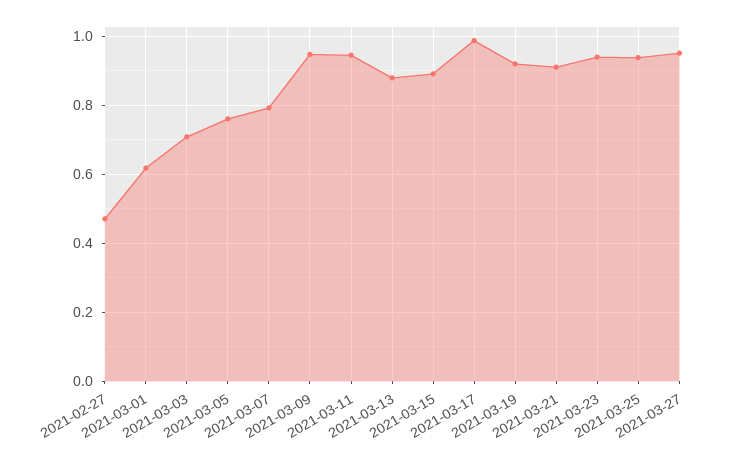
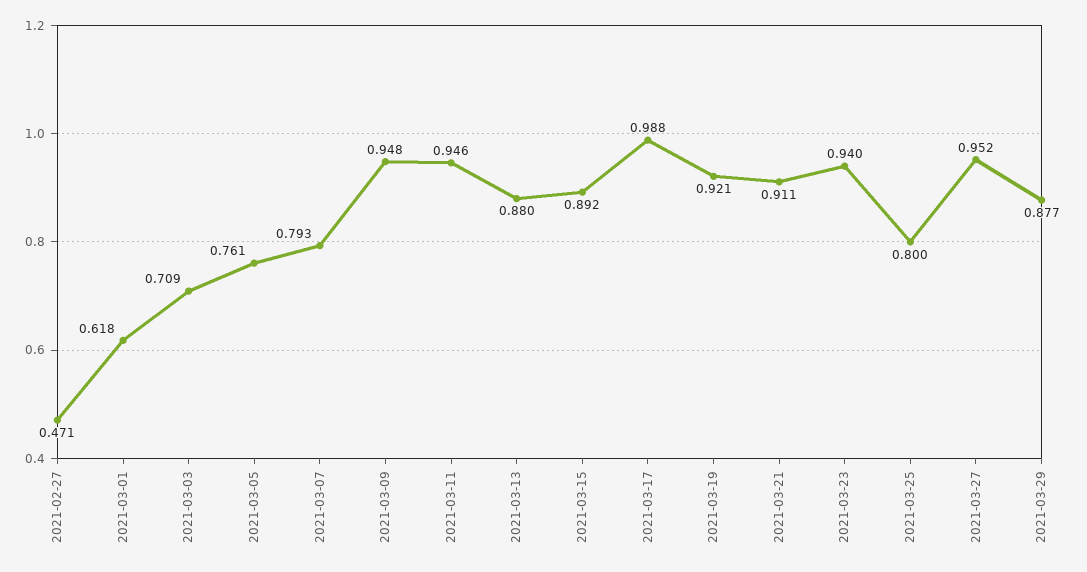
2021-03-25: 0.94 -> 0.8
2021-03-29: none -> 0.877

